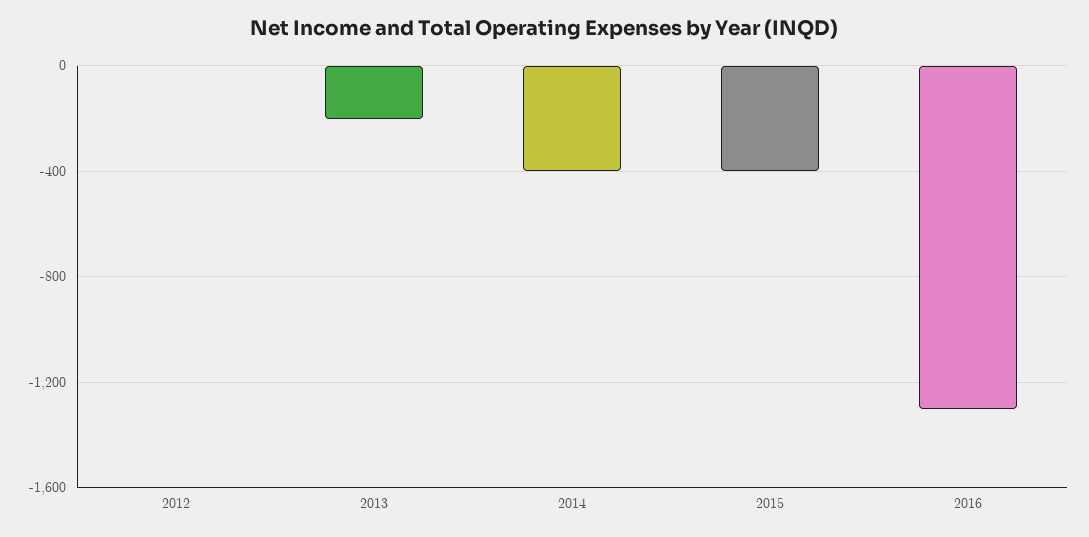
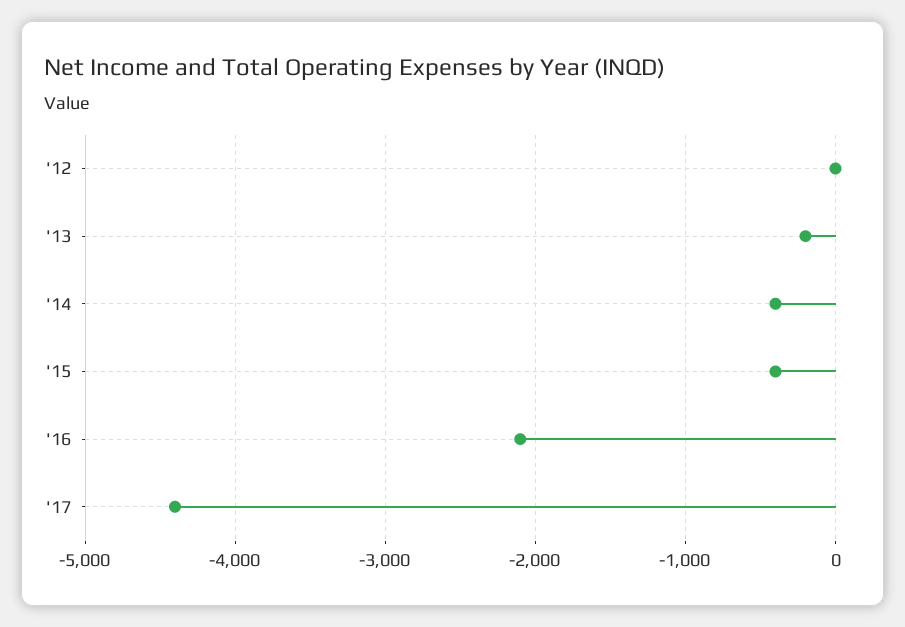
2016: -1300 -> -2100
'17: none -> -4400

